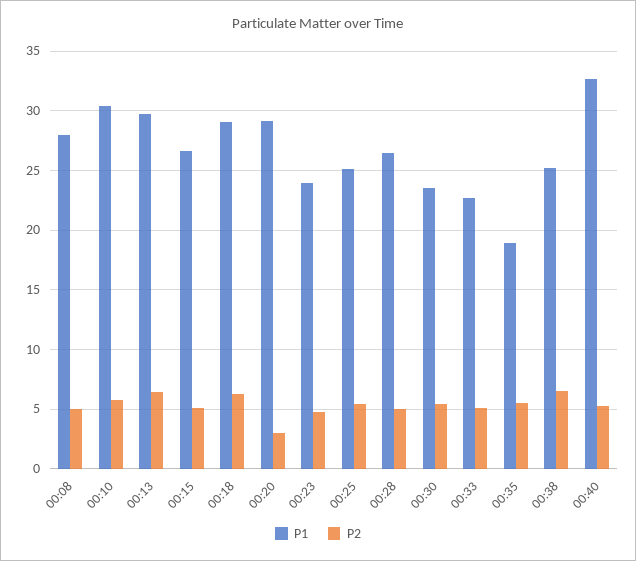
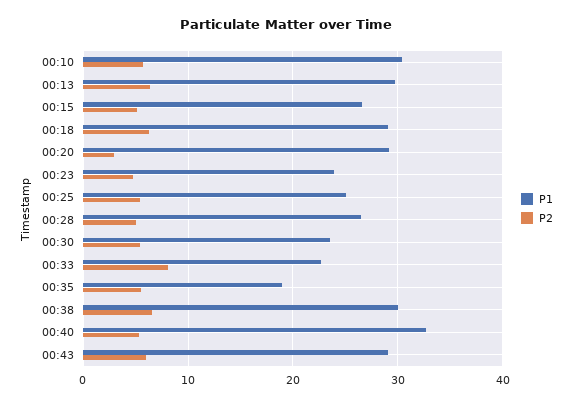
P1, 00:08: 28 -> none
P2, 00:08: 5 -> none
P2, 00:33: 5 -> 8
P1, 00:38: 25 -> 30
P1, 00:43: none -> 29
P2, 00:43: none -> 6

